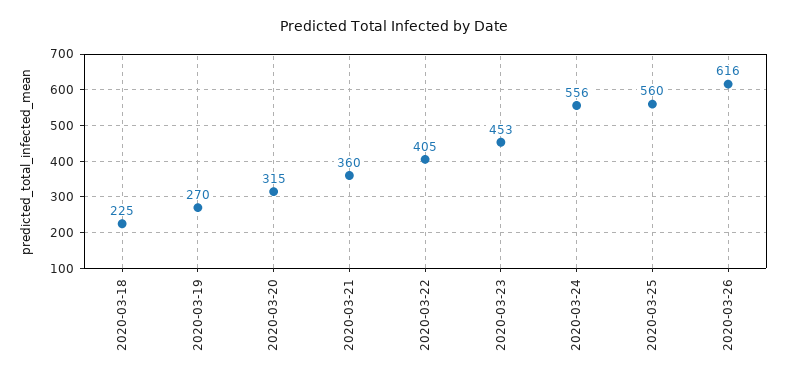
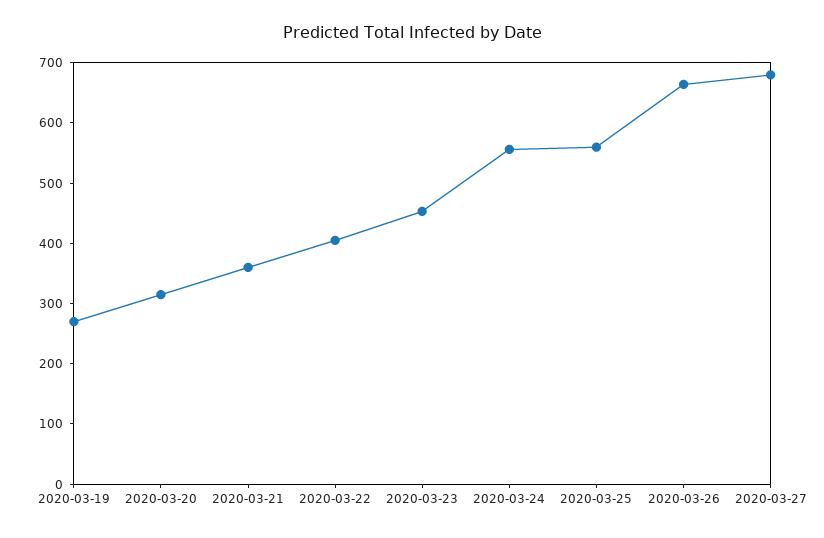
2020-03-18: 225 -> none
2020-03-26: 616 -> 660
2020-03-27: none -> 680

